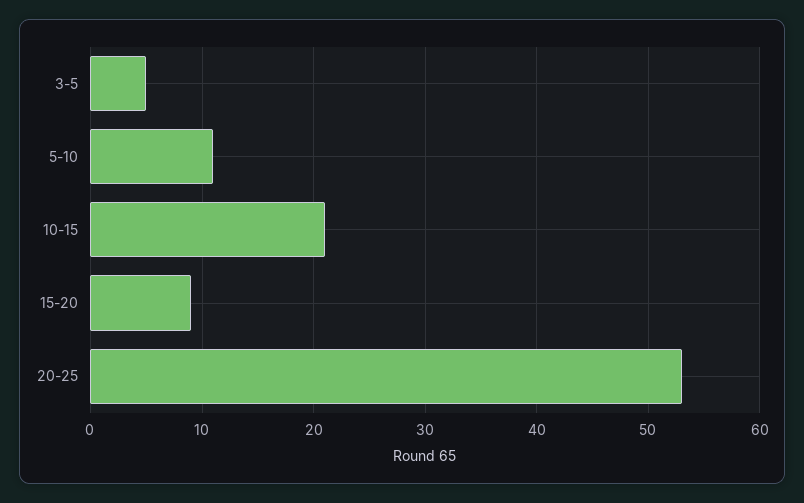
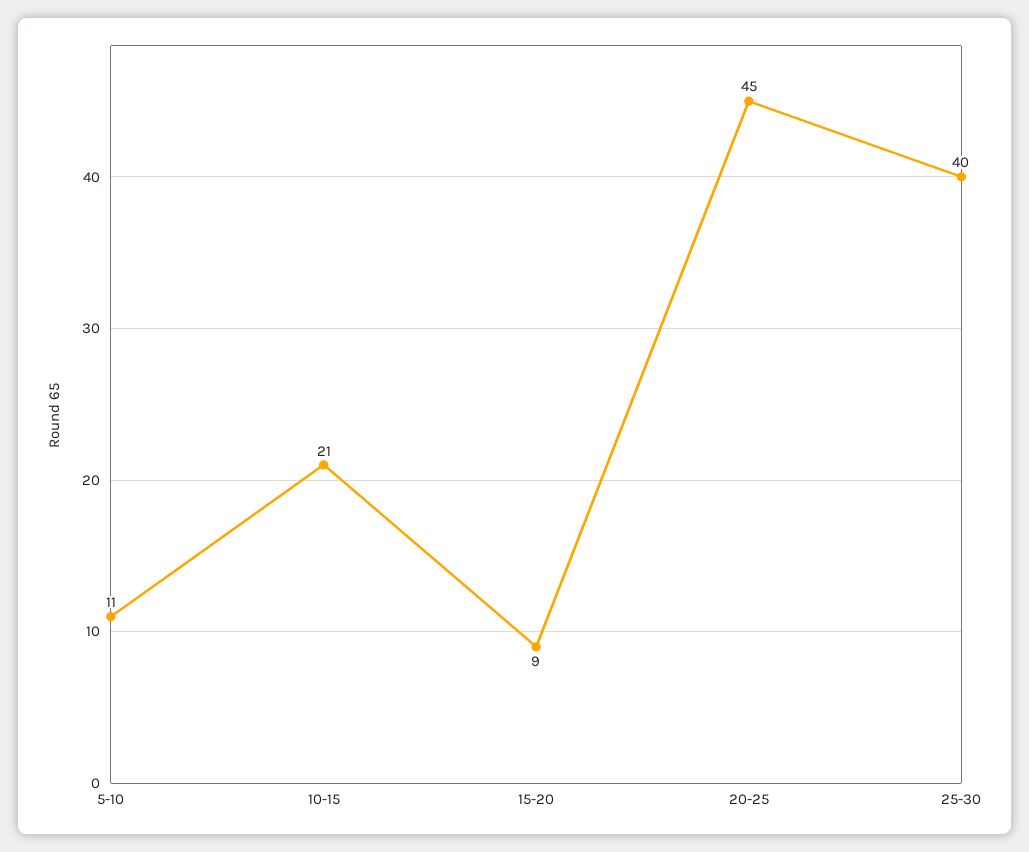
3-5: 5 -> none
20-25: 53 -> 45
25-30: none -> 40

